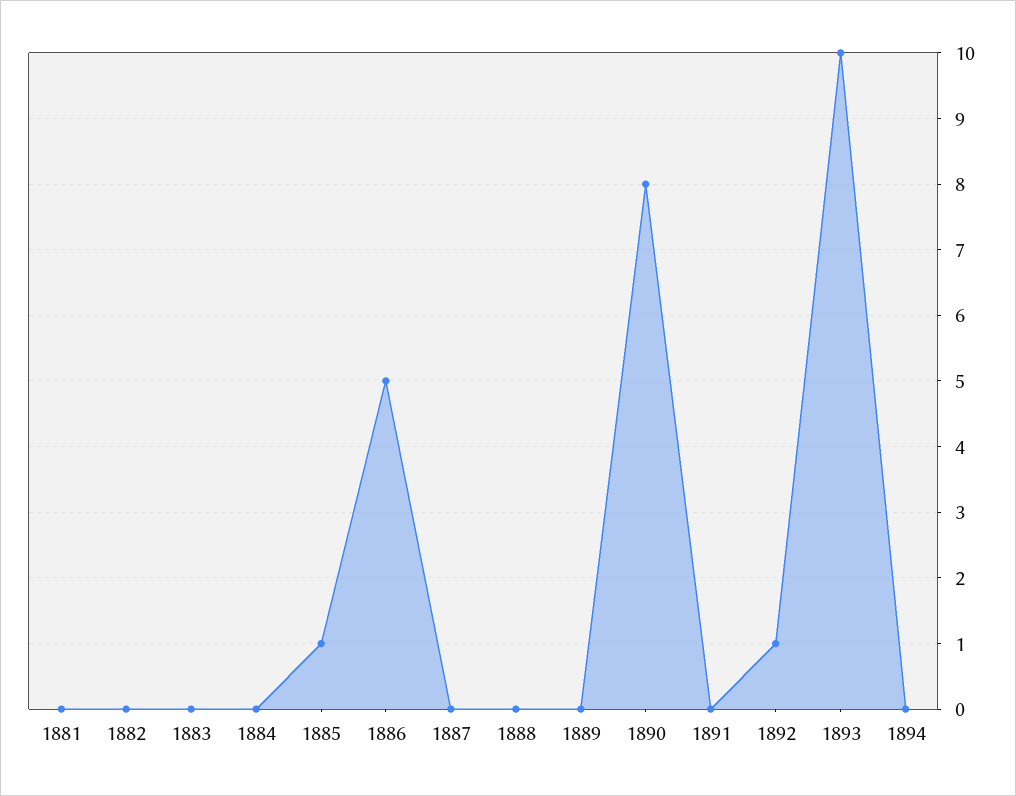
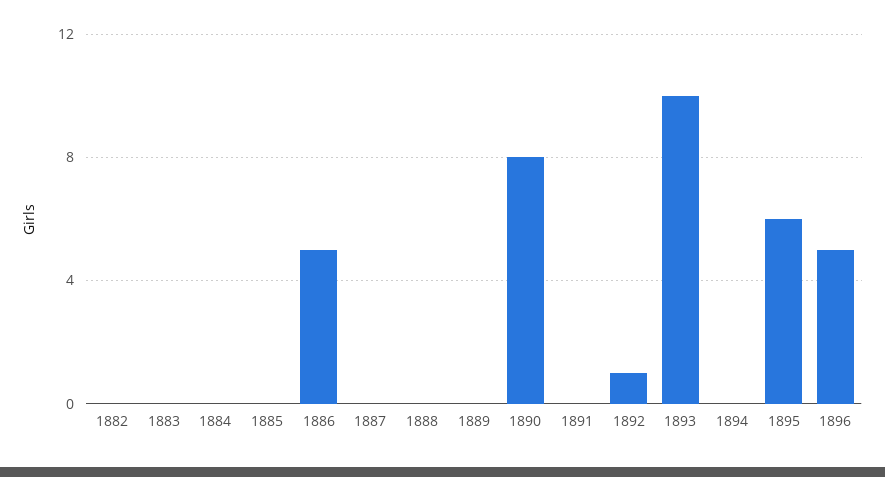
1881: 0 -> none
1885: 1 -> 0
1895: none -> 6
1896: none -> 5

